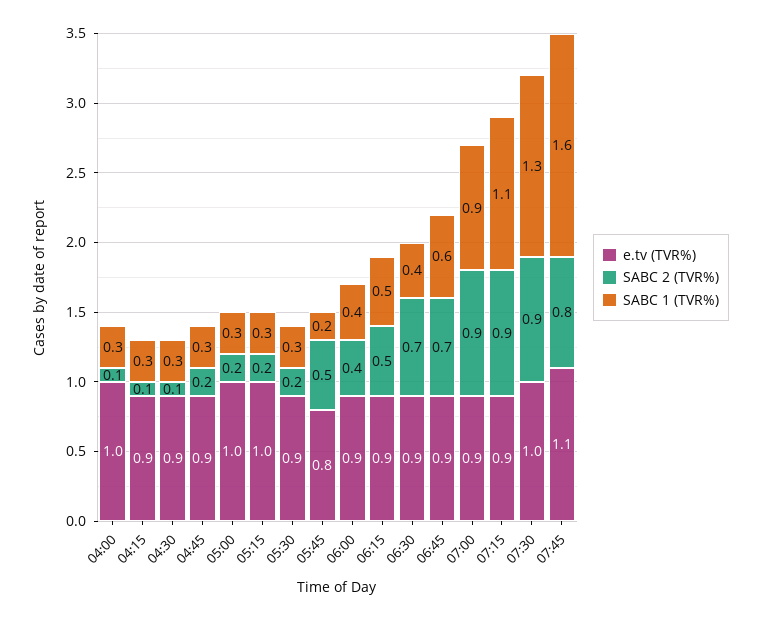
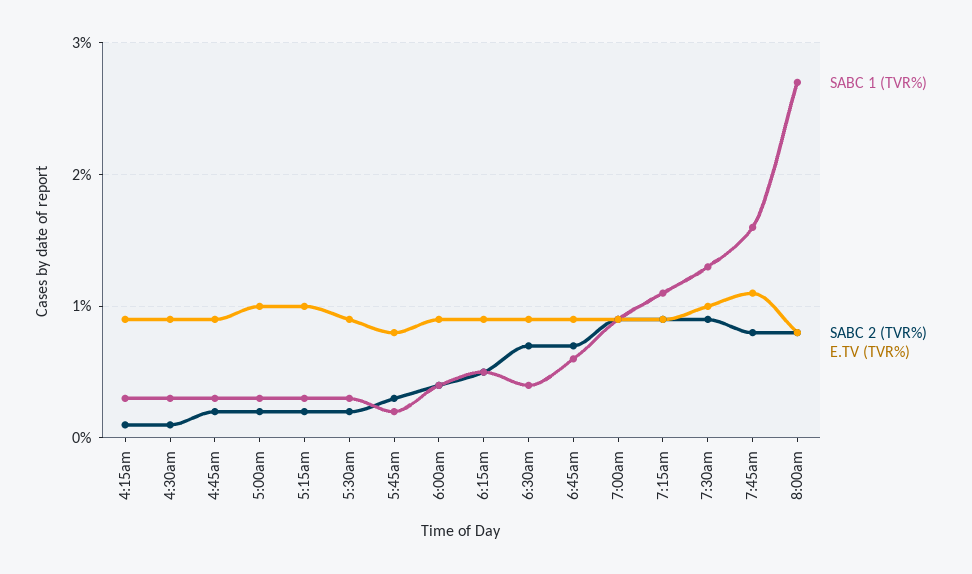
e.tv (TVR%), 04:00: 1 -> none
SABC 2 (TVR%), 04:00: 0.1 -> none
SABC 1 (TVR%), 04:00: 0.3 -> none
SABC 2 (TVR%), 05:45: 0.5 -> 0.3
SABC 1 (TVR%), 8:00am: none -> 2.7
SABC 2 (TVR%), 8:00am: none -> 0.8
e.tv (TVR%), 8:00am: none -> 0.8

